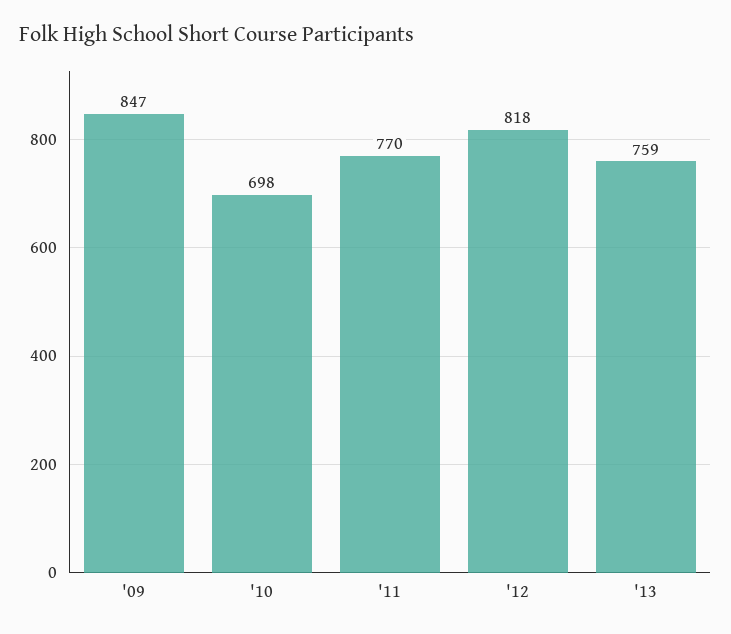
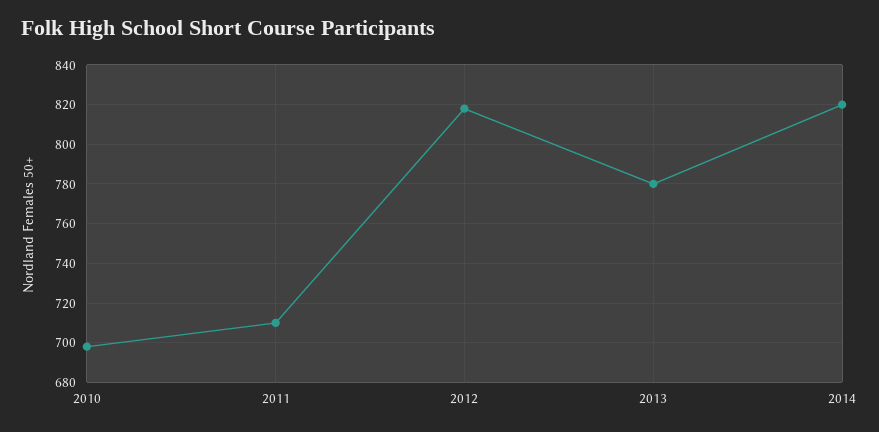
'09: 847 -> none
'11: 770 -> 710
'13: 759 -> 780
2014: none -> 820

